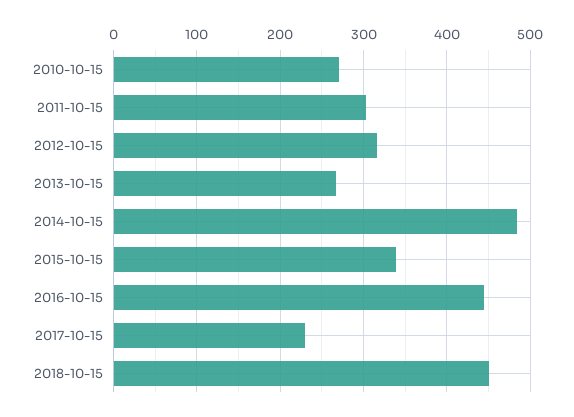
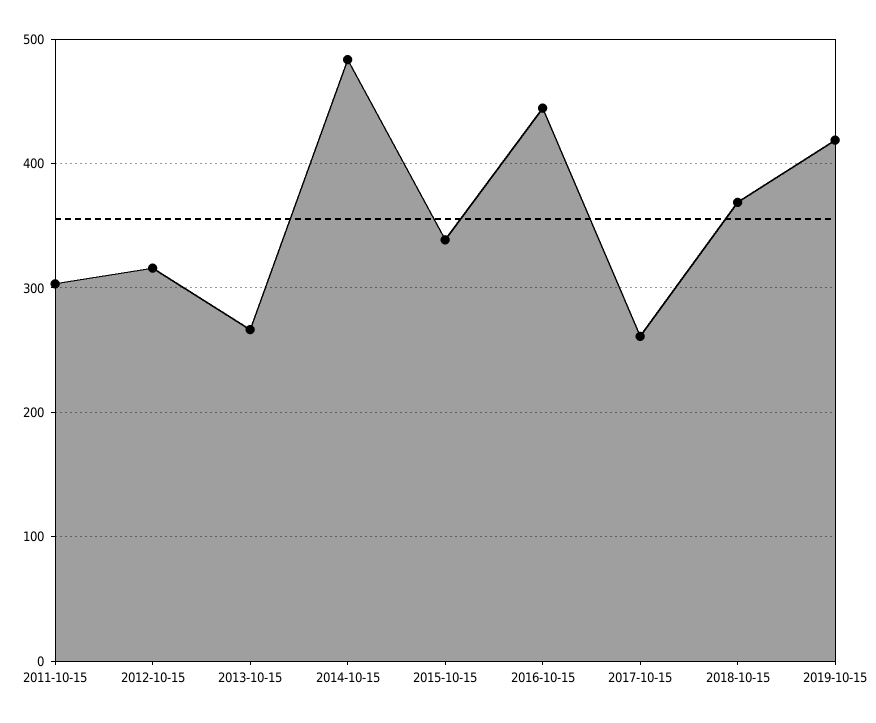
2010-10-15: 270 -> none
2017-10-15: 230 -> 260
2018-10-15: 450 -> 370
2019-10-15: none -> 420

